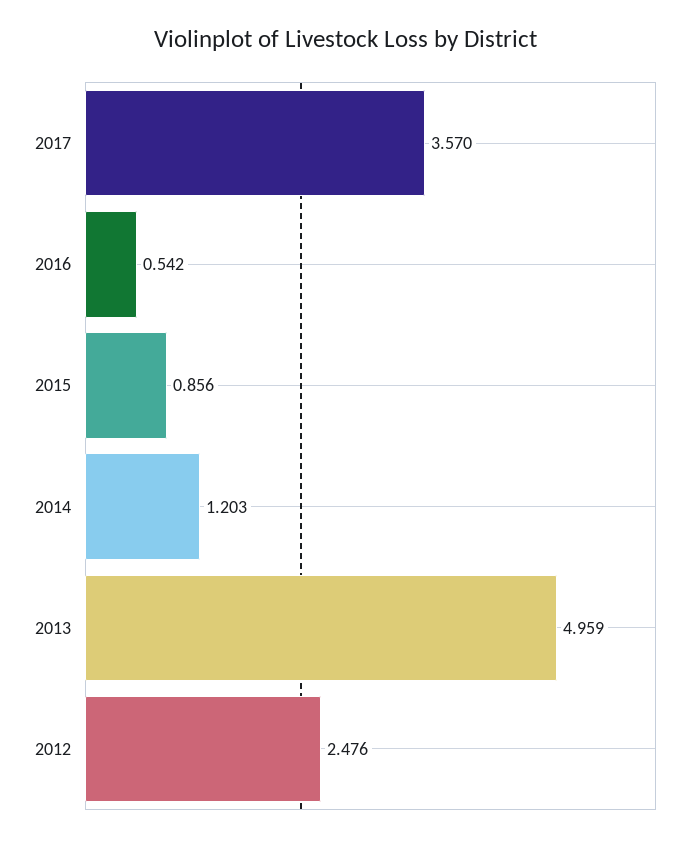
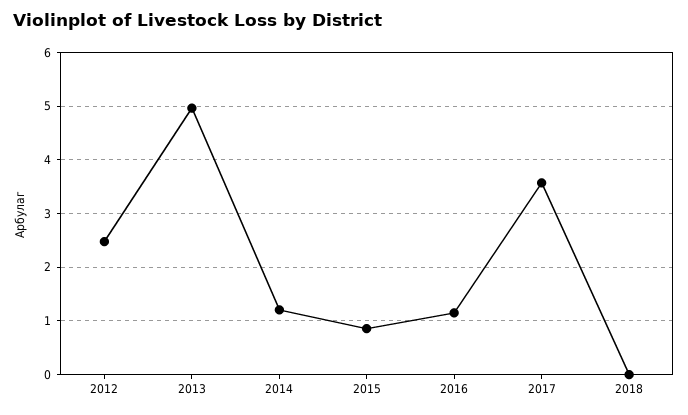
2016: 0.542 -> 1.2
2018: none -> 0

